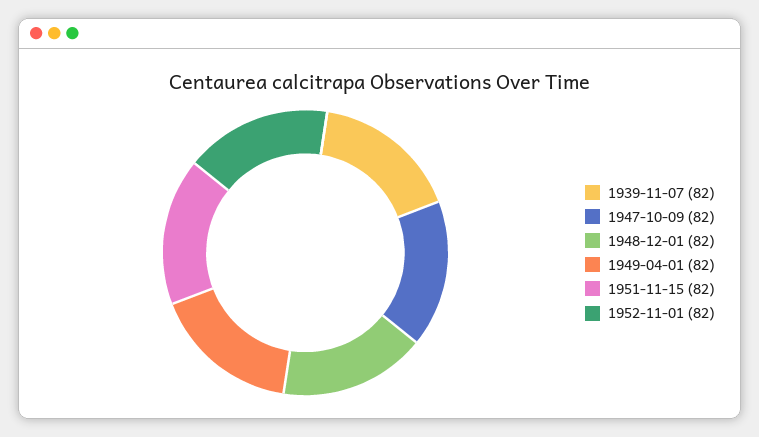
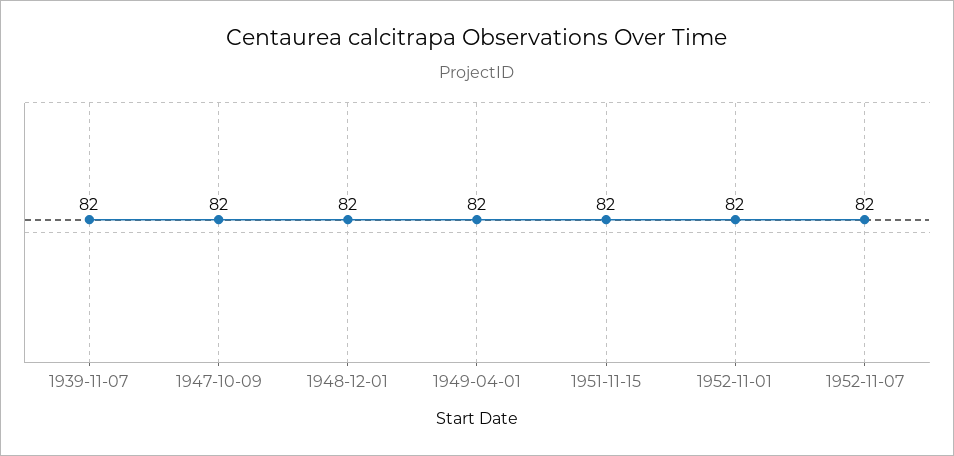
1952-11-07: none -> 82

